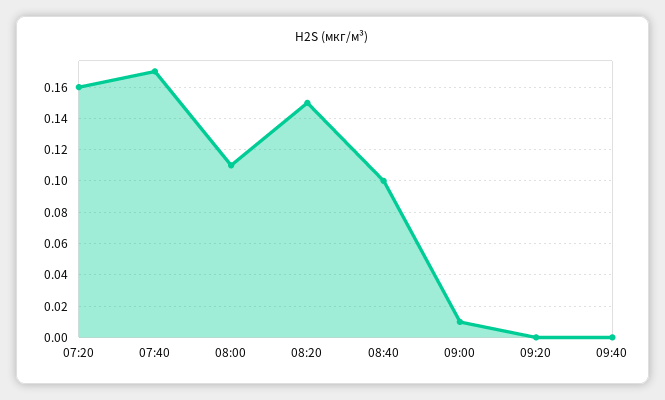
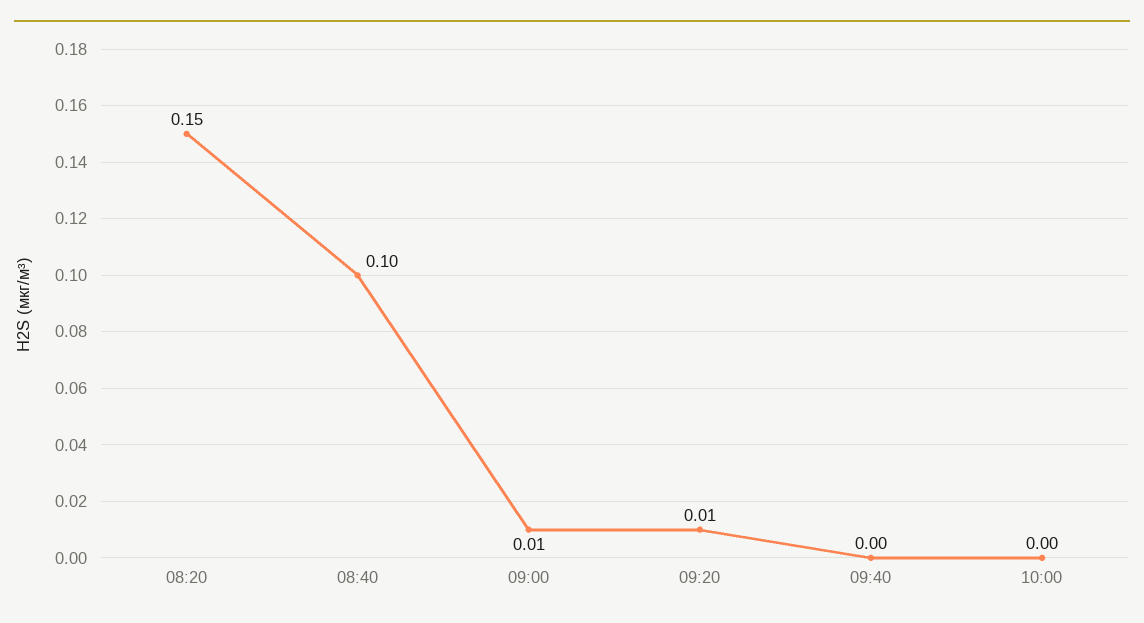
07:20: 0.16 -> none
07:40: 0.17 -> none
08:00: 0.11 -> none
09:20: 0 -> 0.01
10:00: none -> 0

